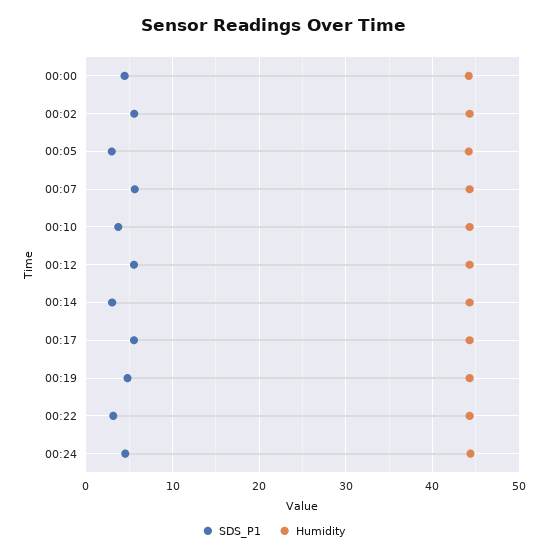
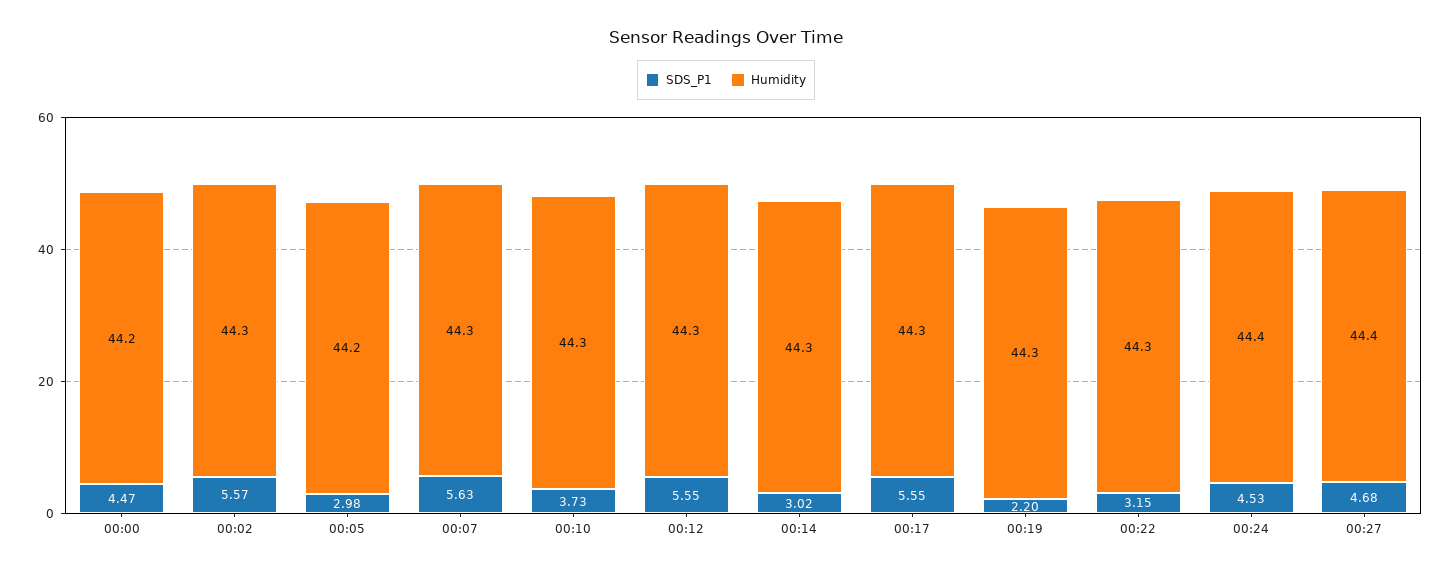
SDS_P1, 00:19: 5 -> 2.2
SDS_P1, 00:27: none -> 4.68
Humidity, 00:27: none -> 44.4

